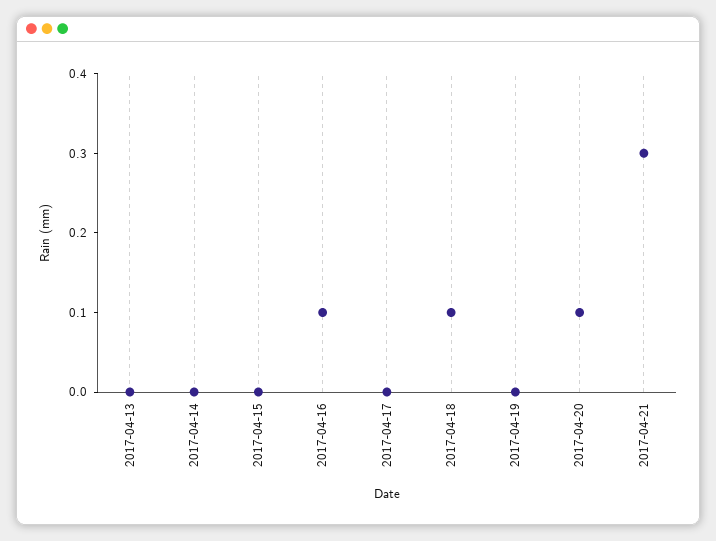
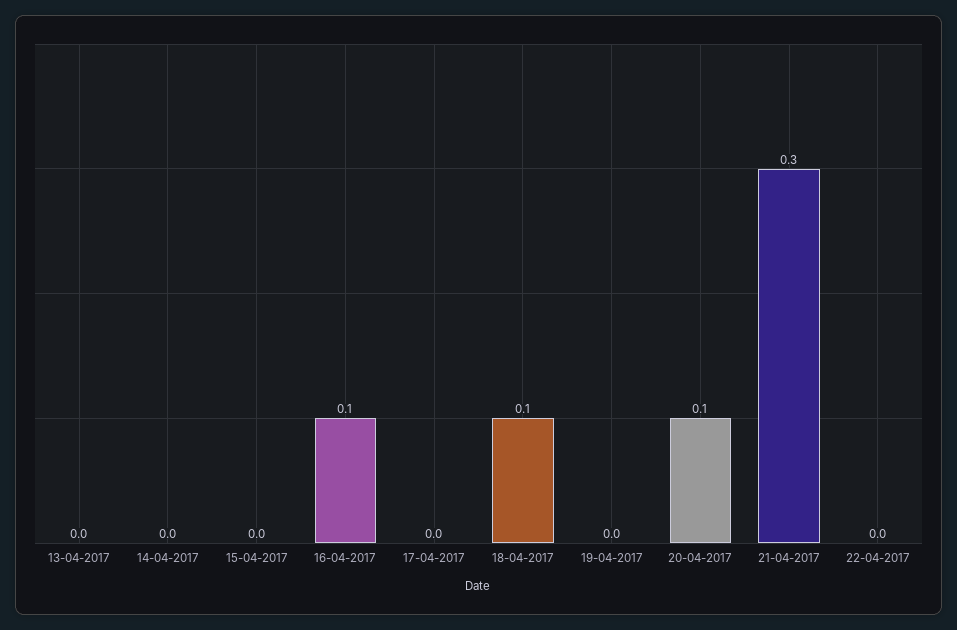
22-04-2017: none -> 0

